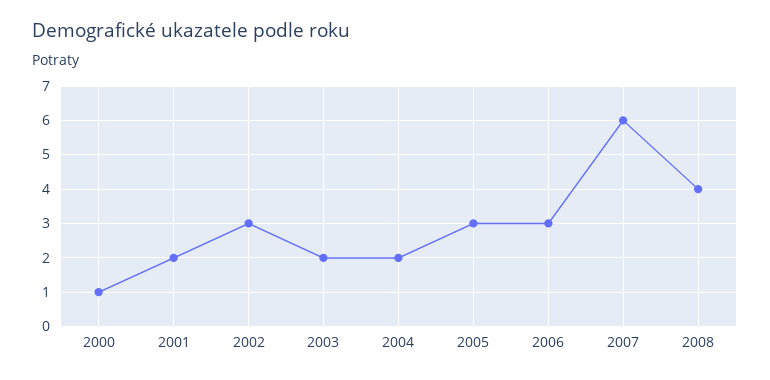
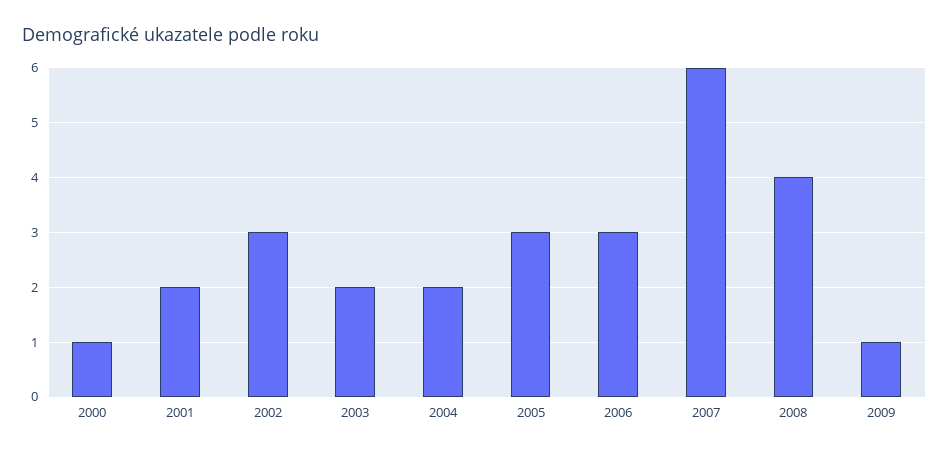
2009: none -> 1

